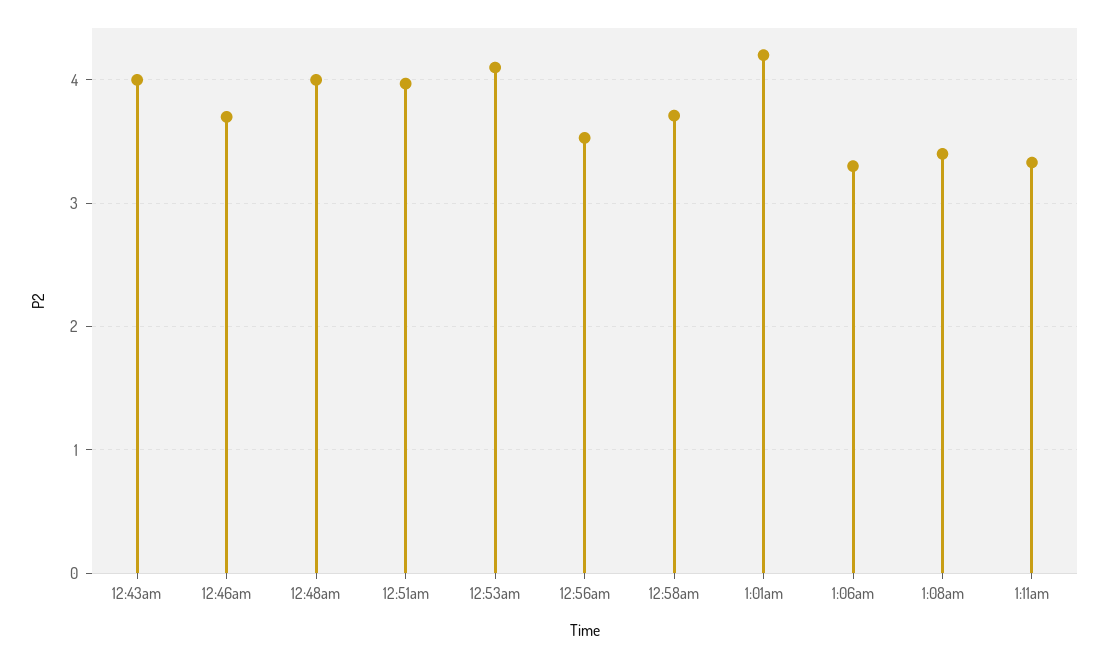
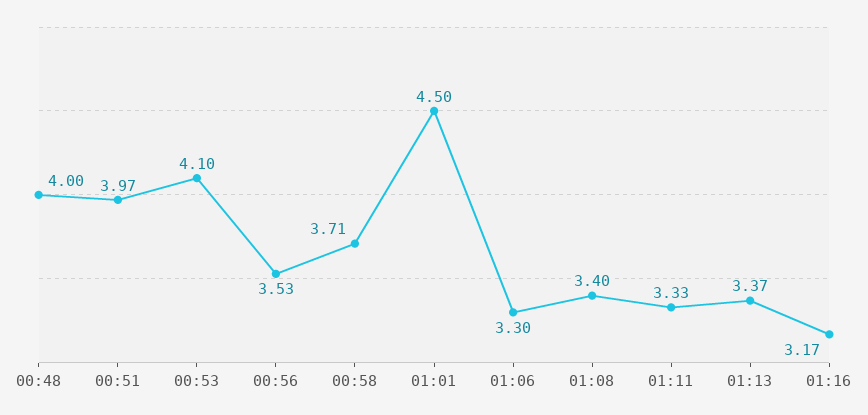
12:43am: 4 -> none
12:46am: 3.7 -> none
1:01am: 4.2 -> 4.5
01:13: none -> 3.37
01:16: none -> 3.17

